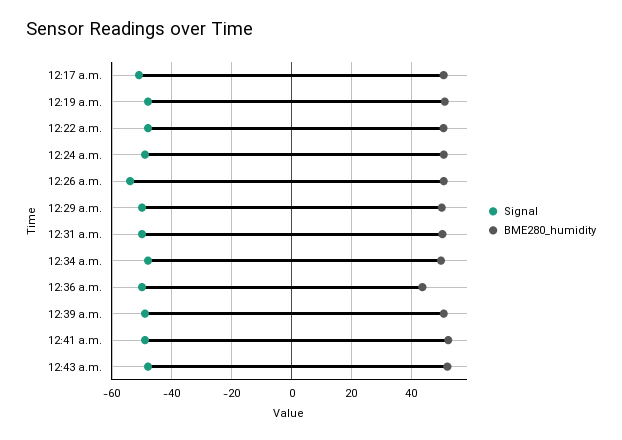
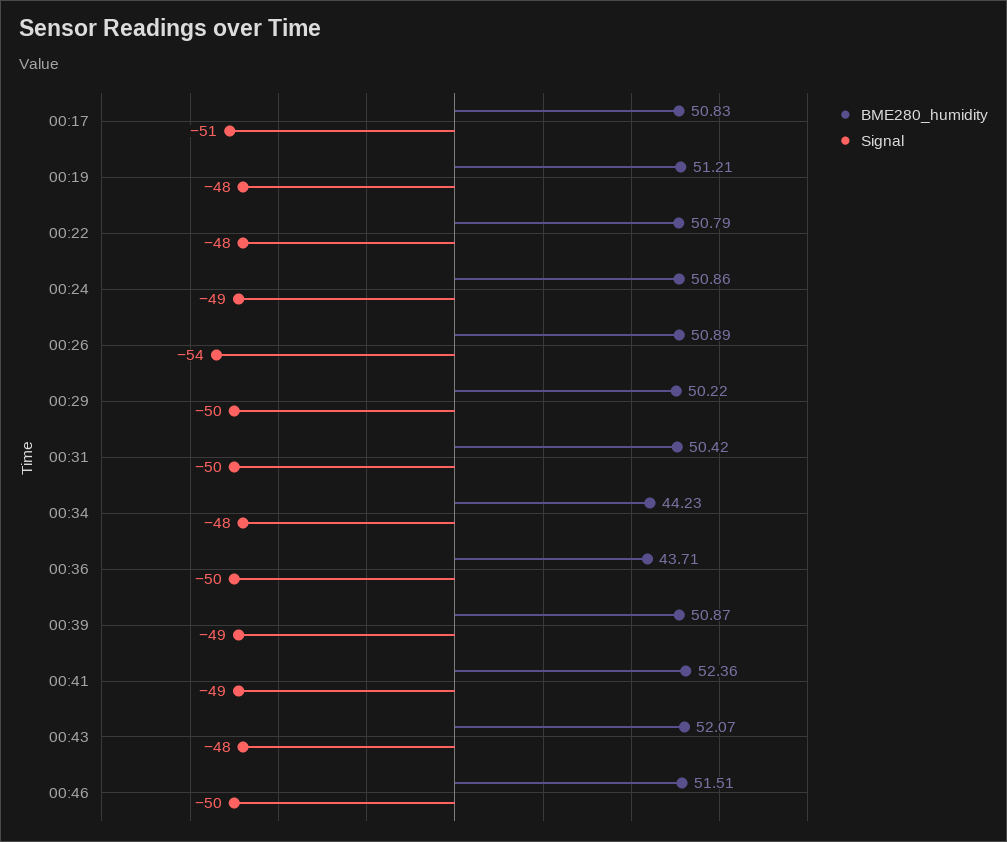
BME280_humidity, 12:34 a.m.: 50 -> 44.23
BME280_humidity, 00:46: none -> 51.51
Signal, 00:46: none -> -50

